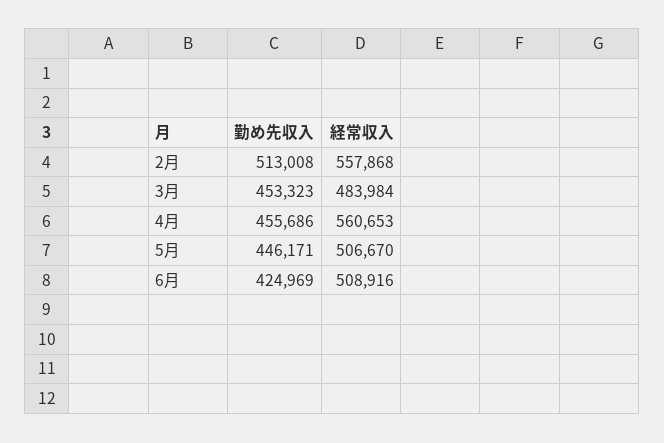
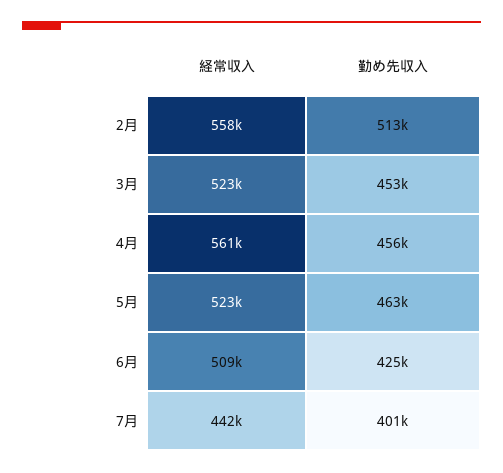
経常収入, 3月: 483984 -> 523000
勤め先収入, 5月: 446171 -> 463000
経常収入, 5月: 506670 -> 523000
経常収入, 7月: none -> 442000
勤め先収入, 7月: none -> 401000

